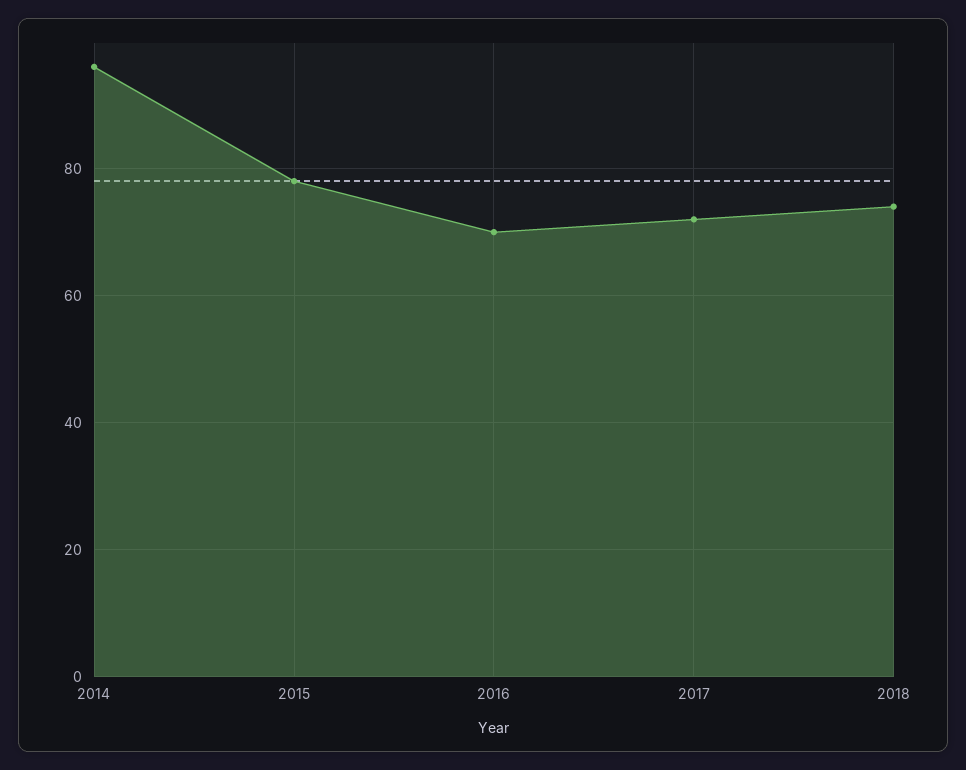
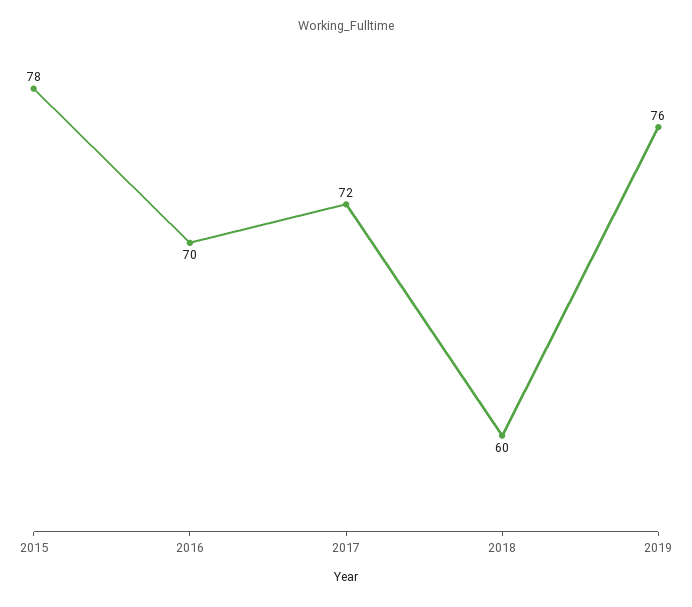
2014: 95 -> none
2018: 75 -> 60
2019: none -> 76

